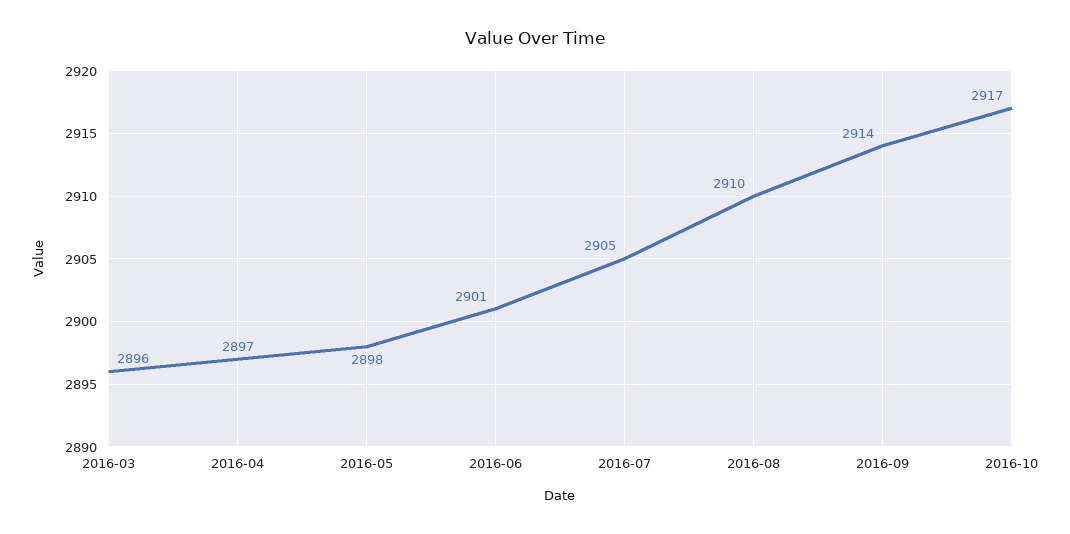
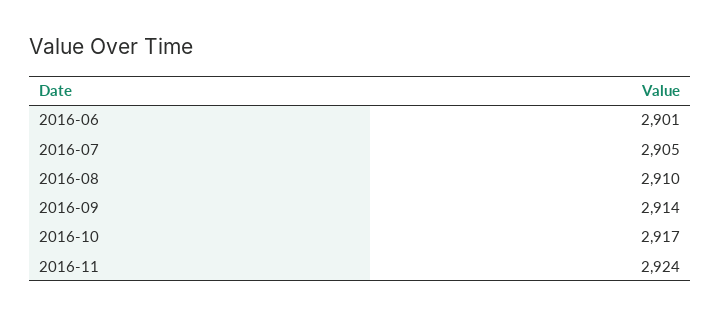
2016-03: 2896 -> none
2016-04: 2897 -> none
2016-05: 2898 -> none
2016-11: none -> 2924

